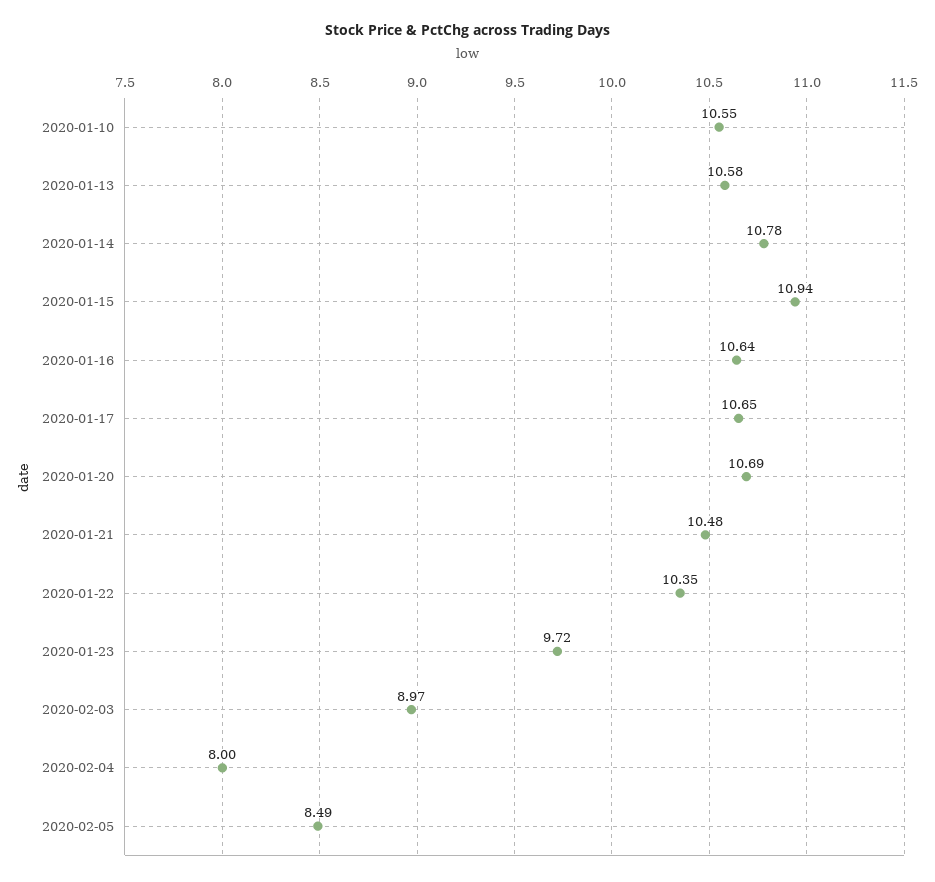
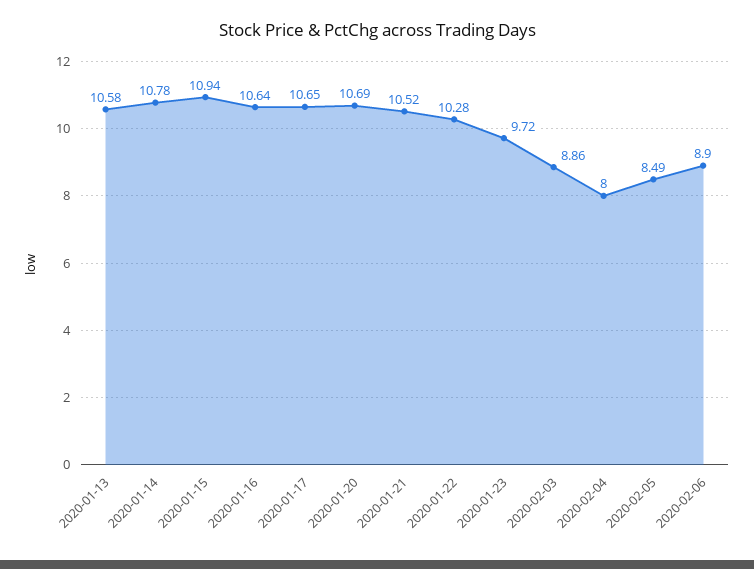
2020-01-10: 10.55 -> none
2020-01-21: 10.48 -> 10.52
2020-01-22: 10.35 -> 10.28
2020-02-03: 8.97 -> 8.86
2020-02-06: none -> 8.9

